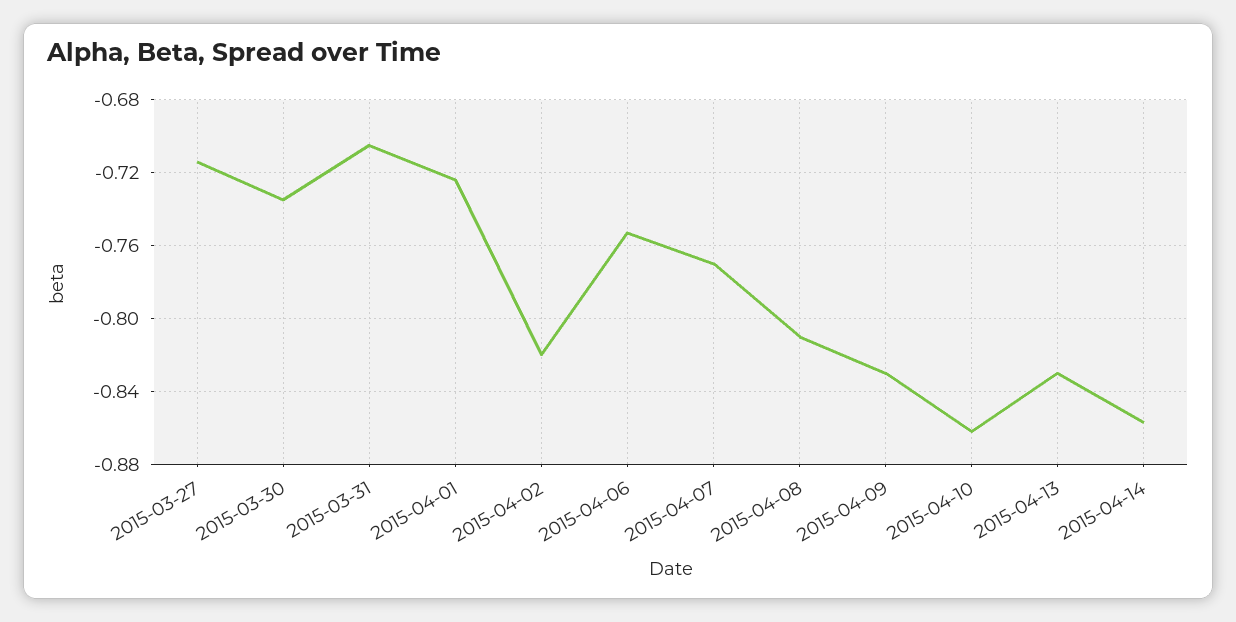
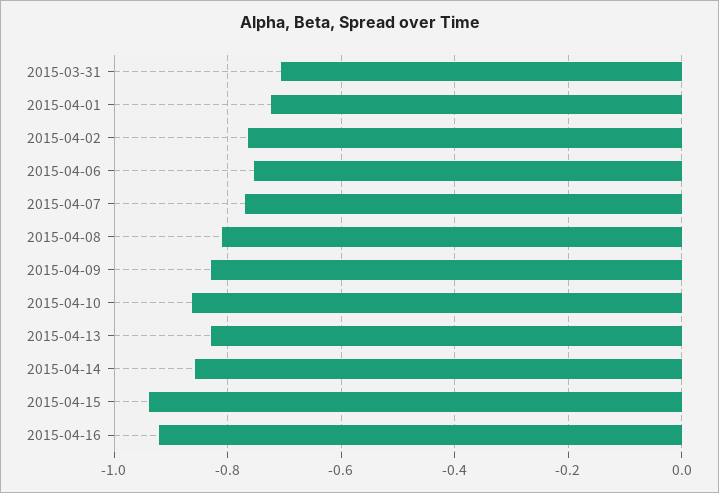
2015-03-27: -0.715 -> none
2015-03-30: -0.735 -> none
2015-04-02: -0.82 -> -0.76
2015-04-15: none -> -0.94
2015-04-16: none -> -0.92

